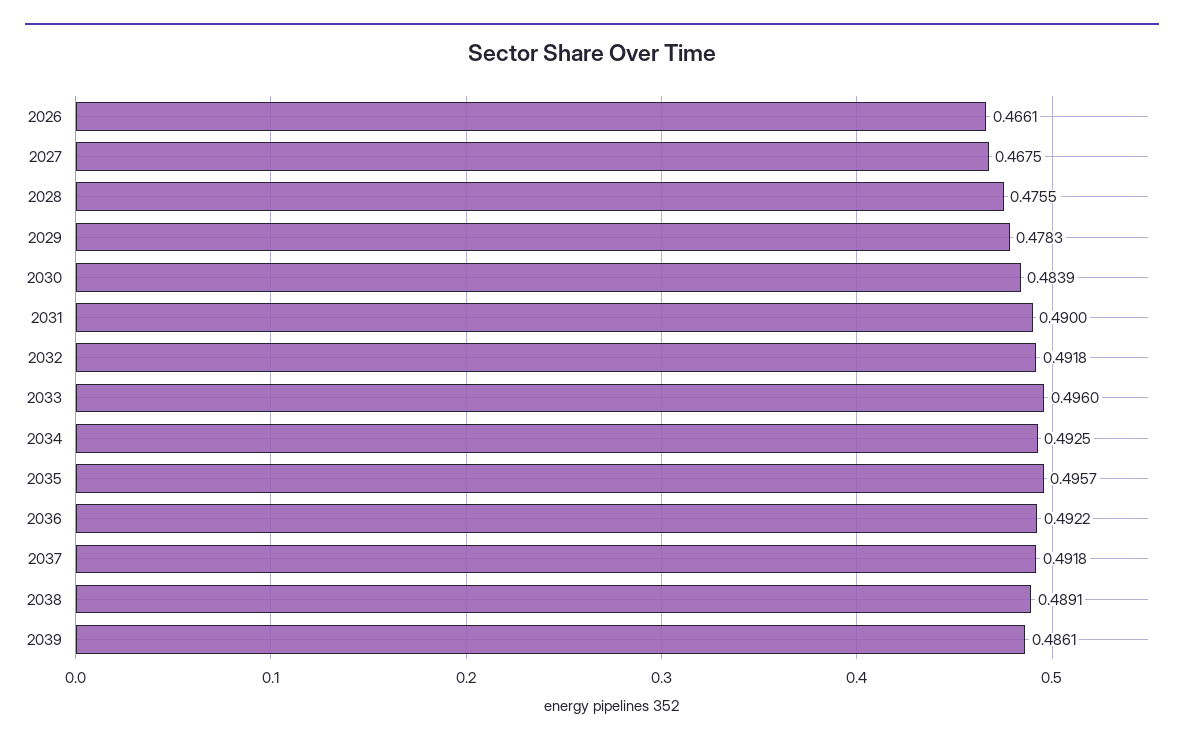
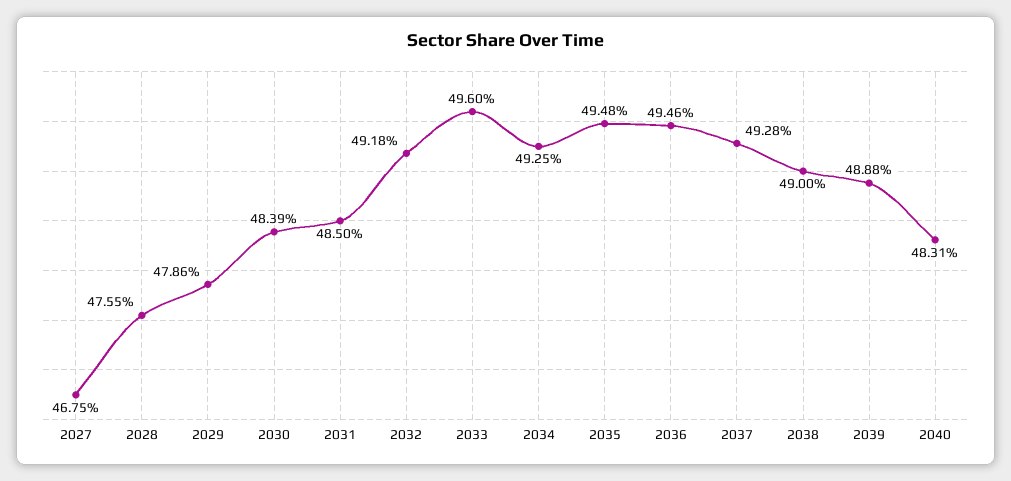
2026: 0.4661 -> none
2029: 0.4783 -> 0.4786
2031: 0.49 -> 0.485
2035: 0.4957 -> 0.4948
2036: 0.4922 -> 0.4946
2037: 0.4918 -> 0.4928
2038: 0.4891 -> 0.49
2039: 0.4861 -> 0.4888
2040: none -> 0.4831

